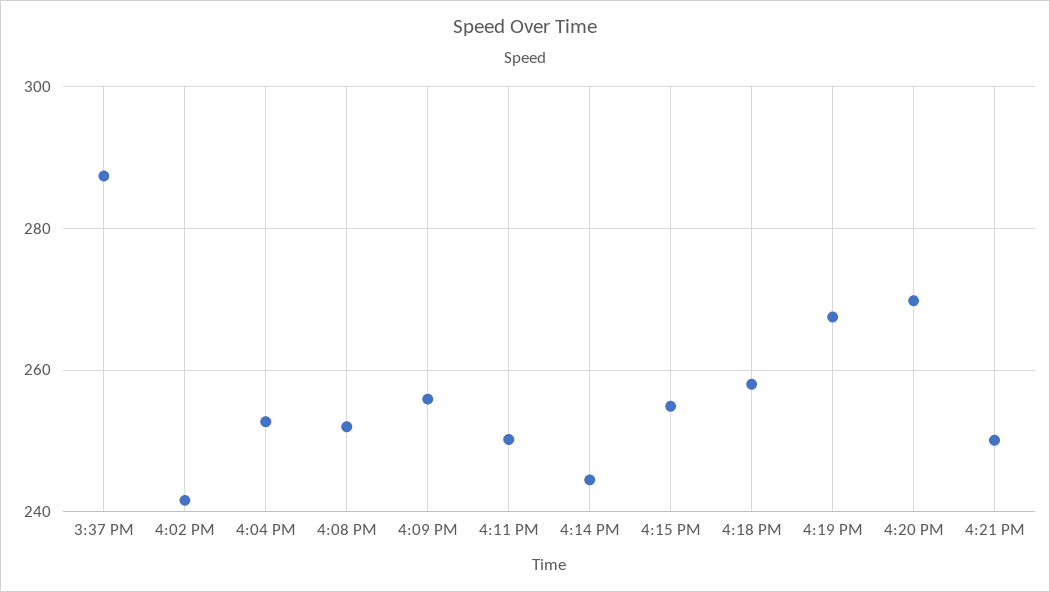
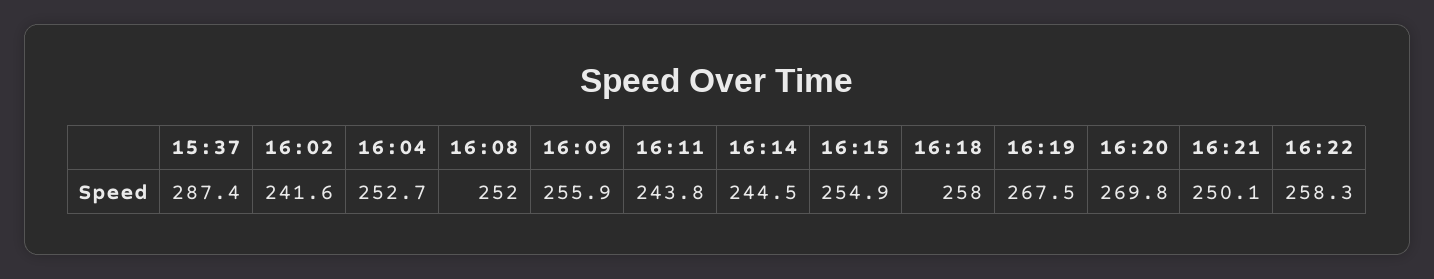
4:11 PM: 250 -> 243.8
16:22: none -> 258.3

